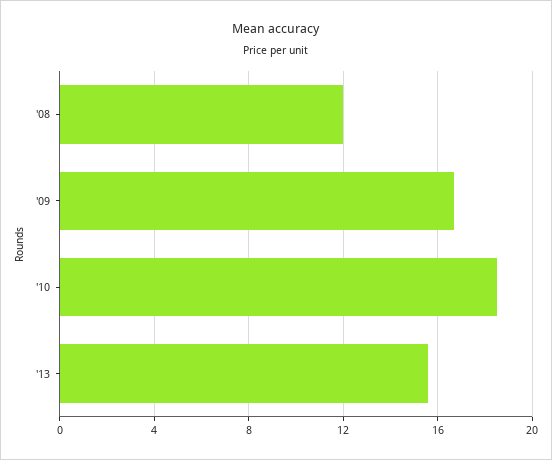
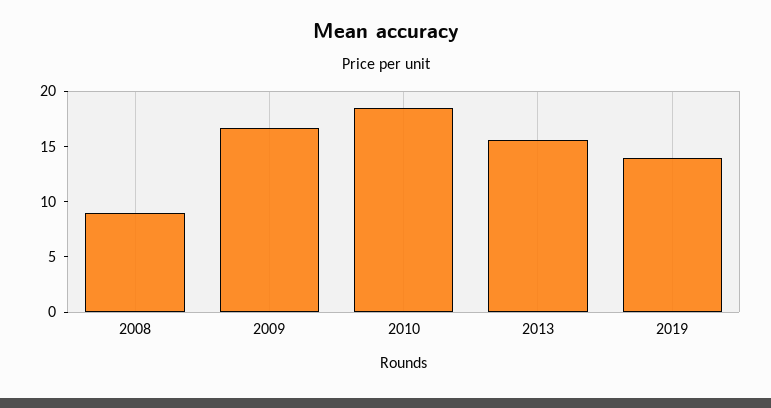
'08: 12 -> 9
2019: none -> 14

